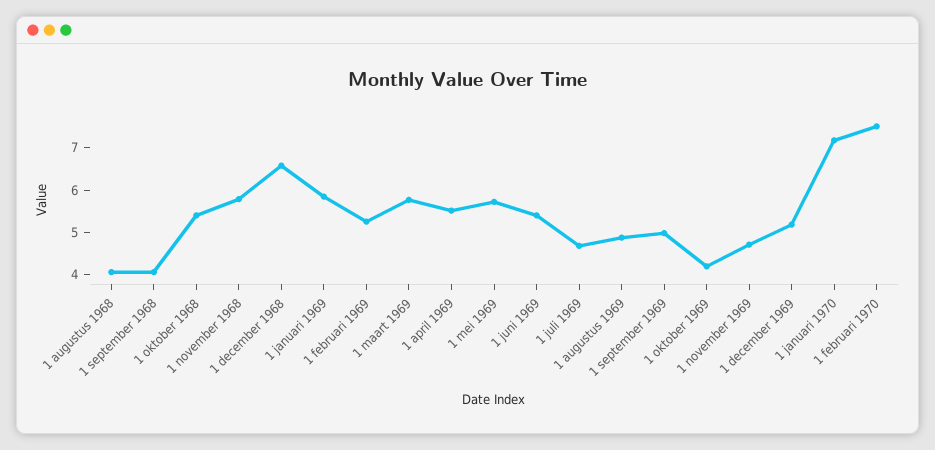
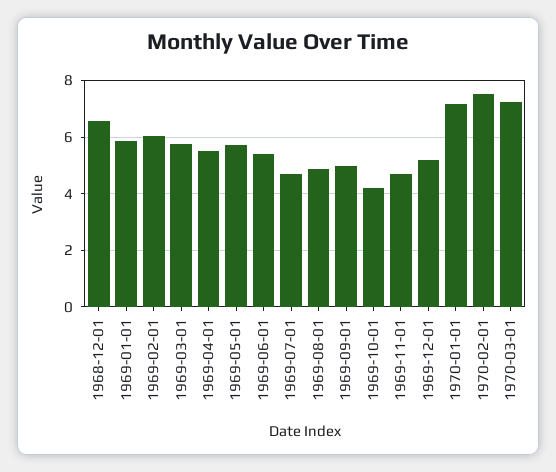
1 augustus 1968: 4 -> none
1 september 1968: 4 -> none
1 oktober 1968: 5.4 -> none
1 november 1968: 5.8 -> none
1 februari 1969: 5.2 -> 6
1970-03-01: none -> 7.25

